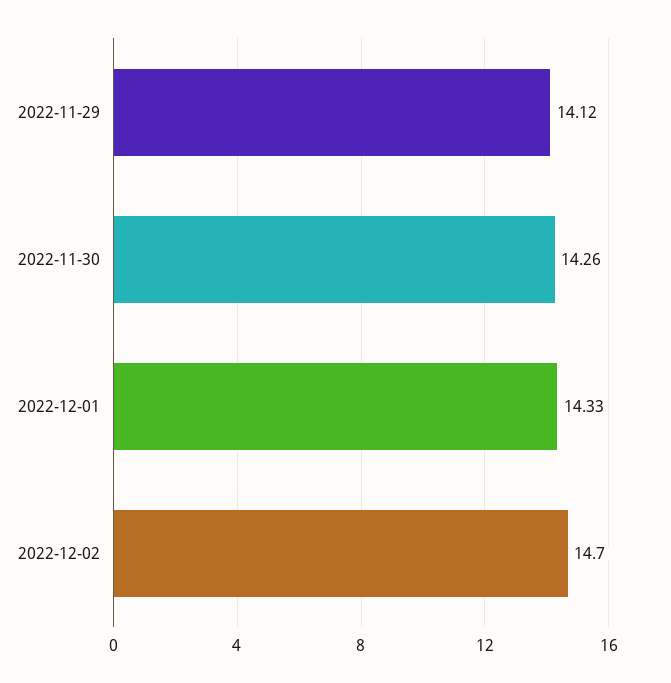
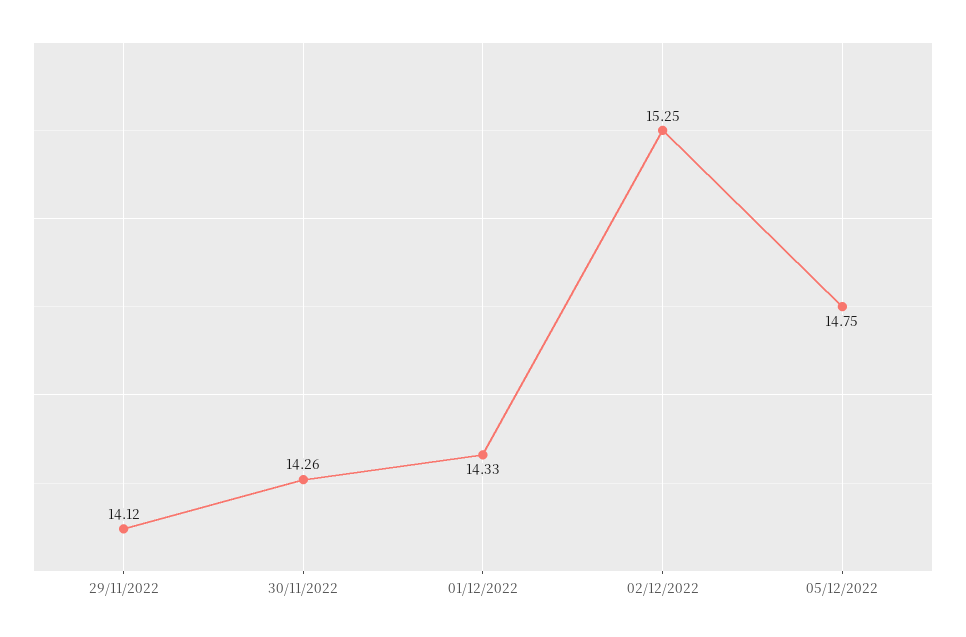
2022-12-02: 14.7 -> 15.25
05/12/2022: none -> 14.75

